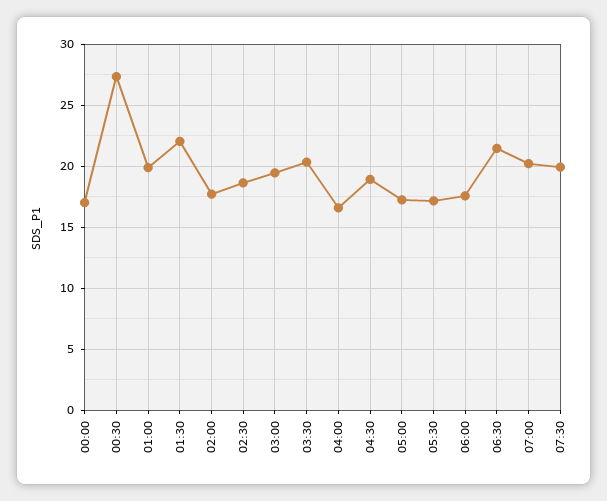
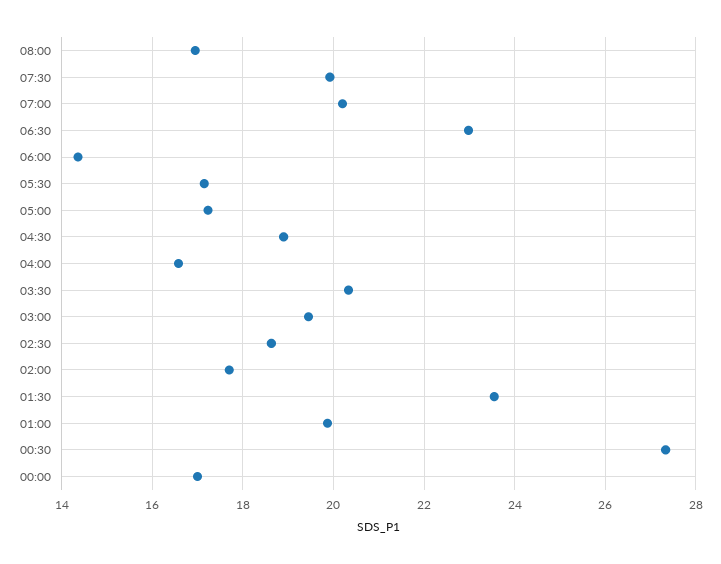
01:30: 22 -> 23.6
06:00: 17.5 -> 14.4
06:30: 21.5 -> 23
08:00: none -> 17

